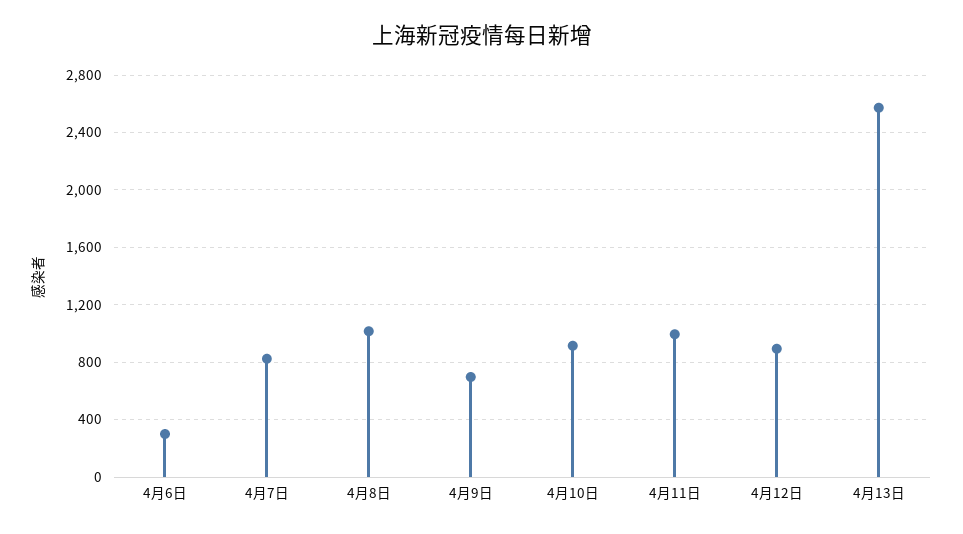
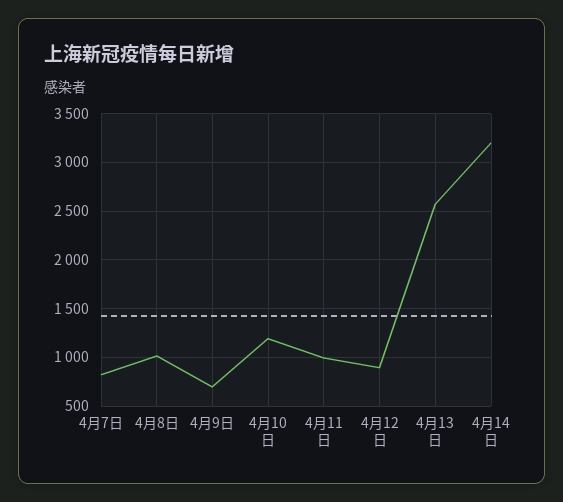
4月6日: 300 -> none
4月10日: 900 -> 1200
4月14日: none -> 3200

